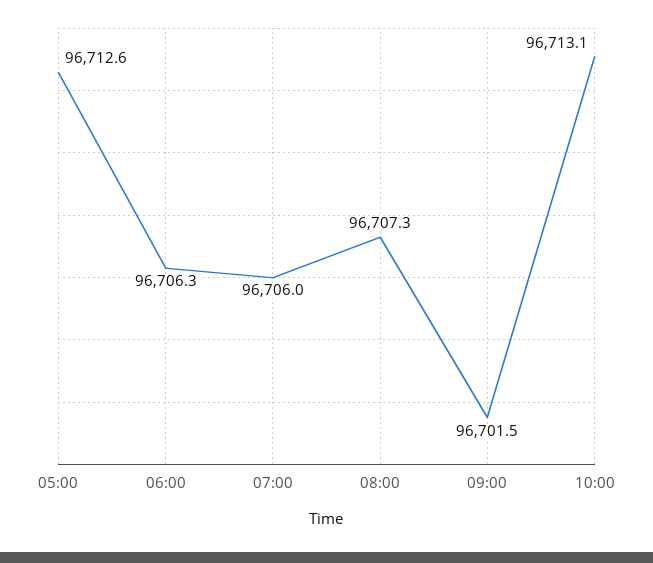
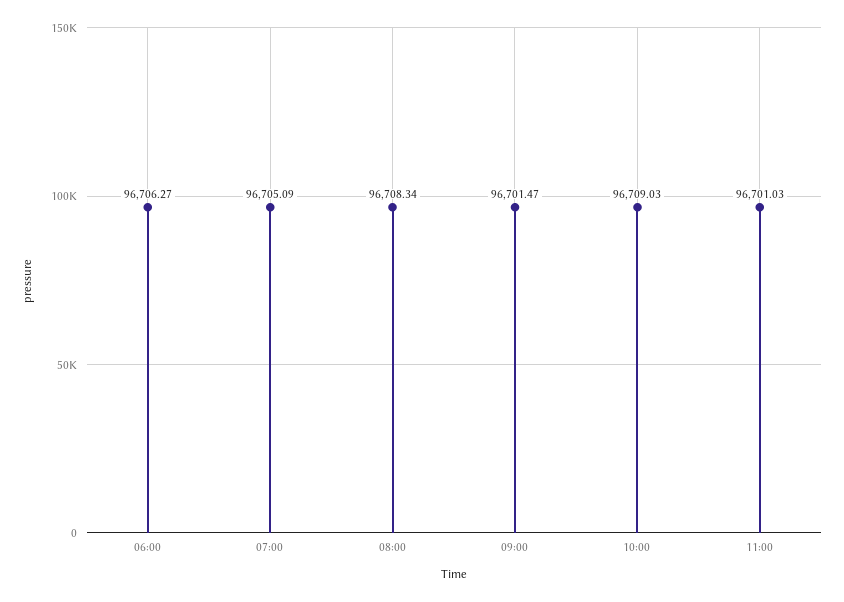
05:00: 96712.6 -> none
07:00: 96706 -> 96705.09
08:00: 96707.3 -> 96708.34
10:00: 96713.1 -> 96709.03
11:00: none -> 96701.03

